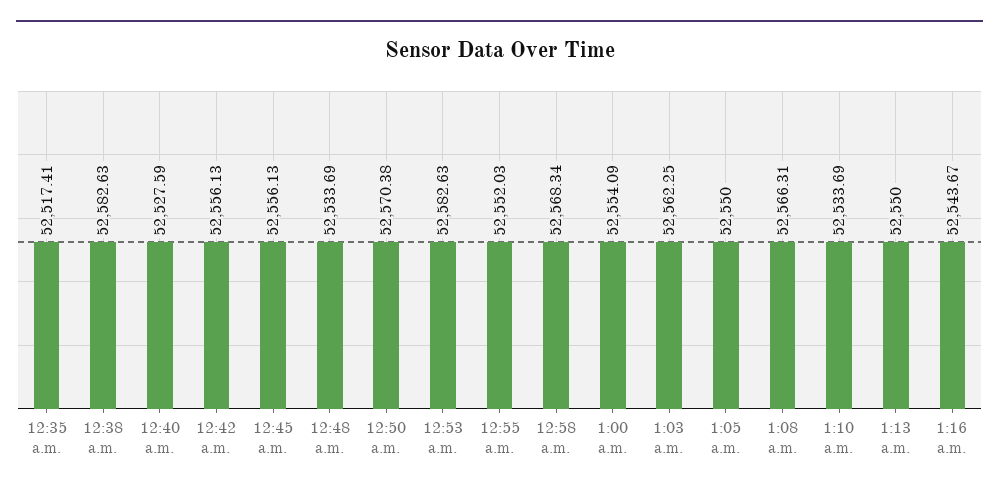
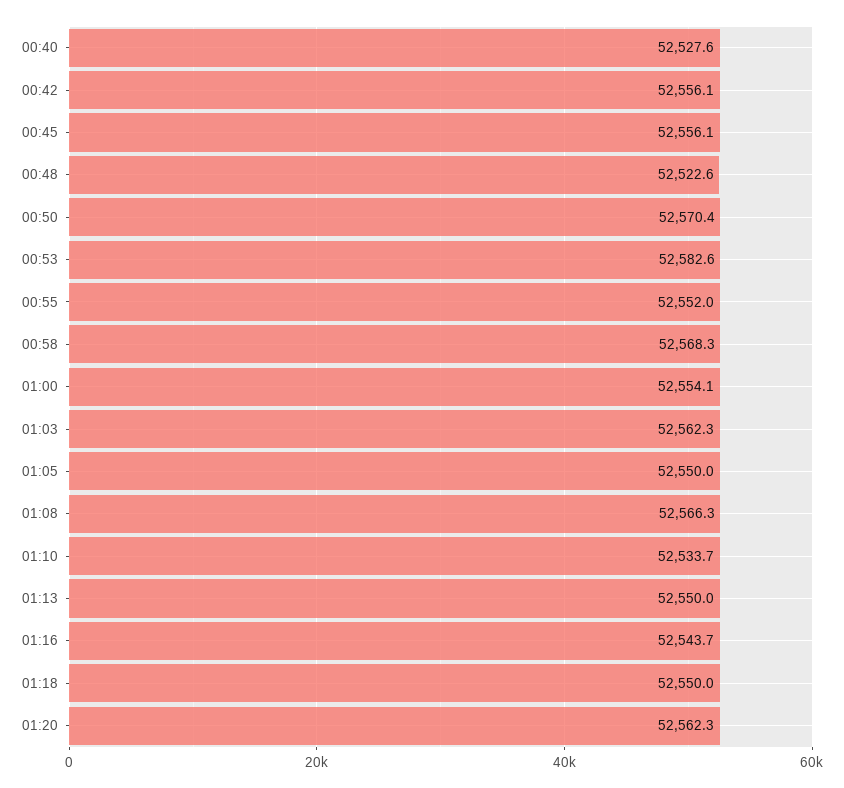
12:35 a.m.: 52517.41 -> none
12:38 a.m.: 52582.63 -> none
12:48 a.m.: 52533.69 -> 52522.6
01:18: none -> 52550
01:20: none -> 52562.3

